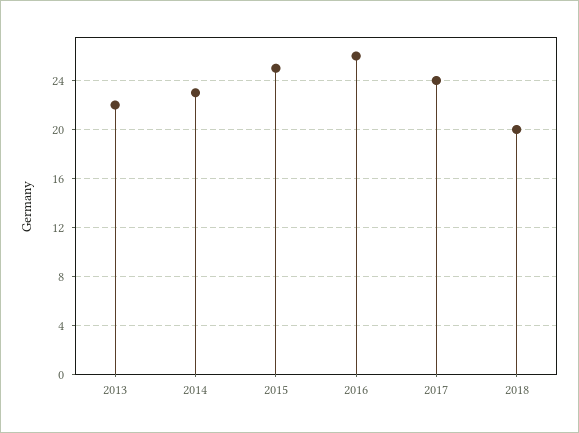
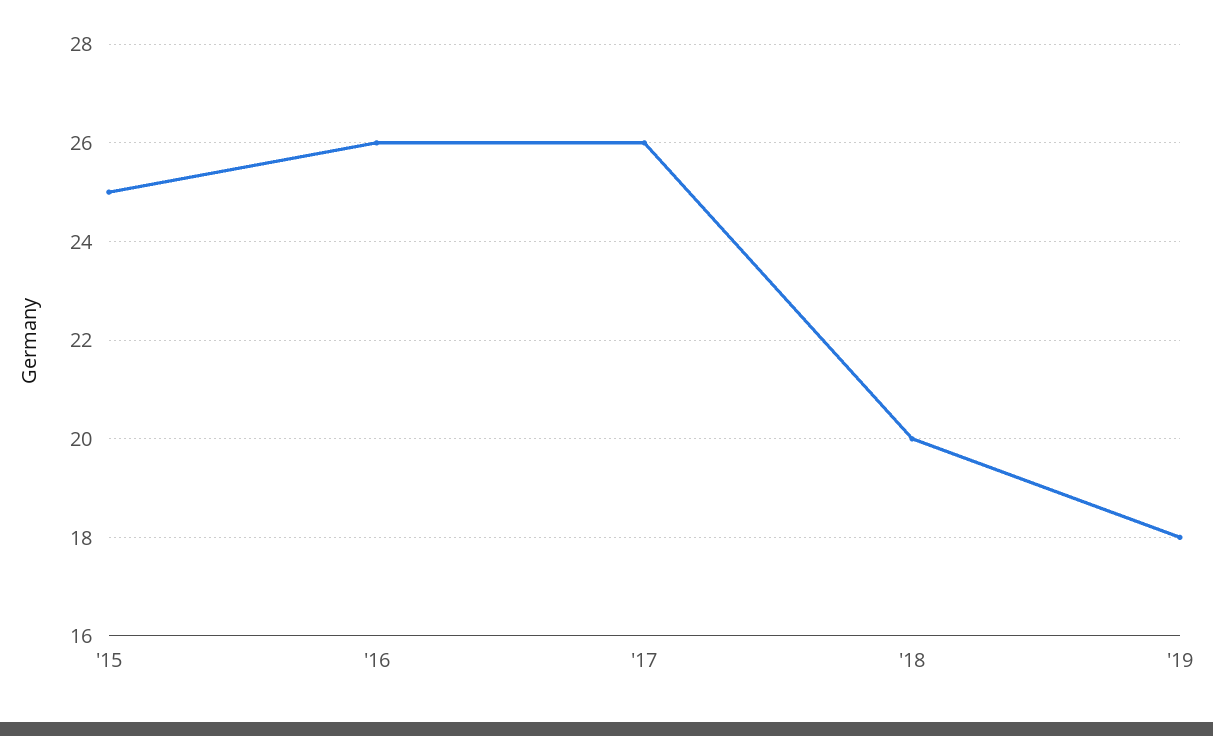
2013: 22 -> none
2014: 23 -> none
2017: 24 -> 26
'19: none -> 18

